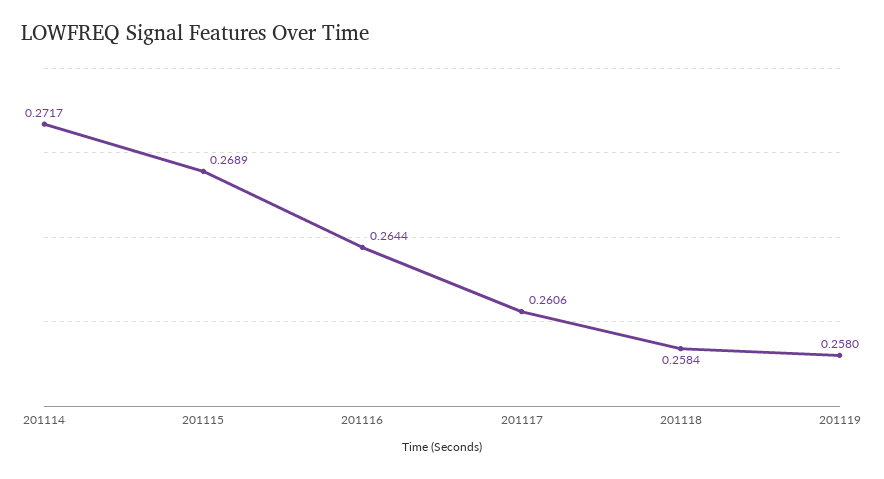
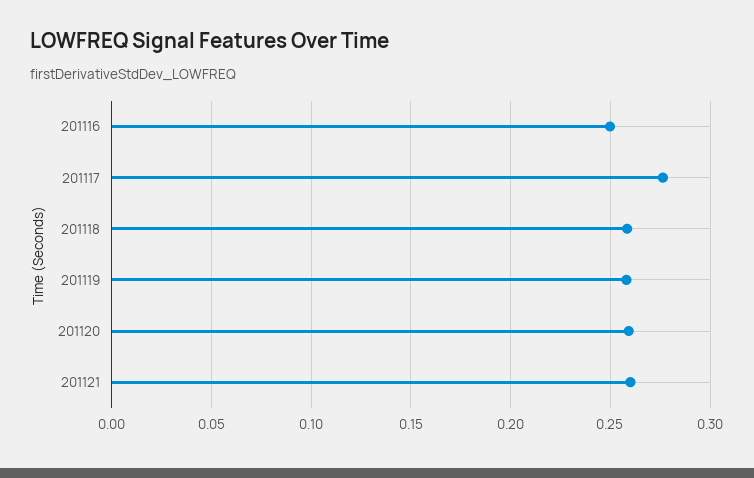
201114: 0.2717 -> none
201115: 0.2689 -> none
201116: 0.2644 -> 0.25
201117: 0.2606 -> 0.275
201120: none -> 0.26
201121: none -> 0.26

